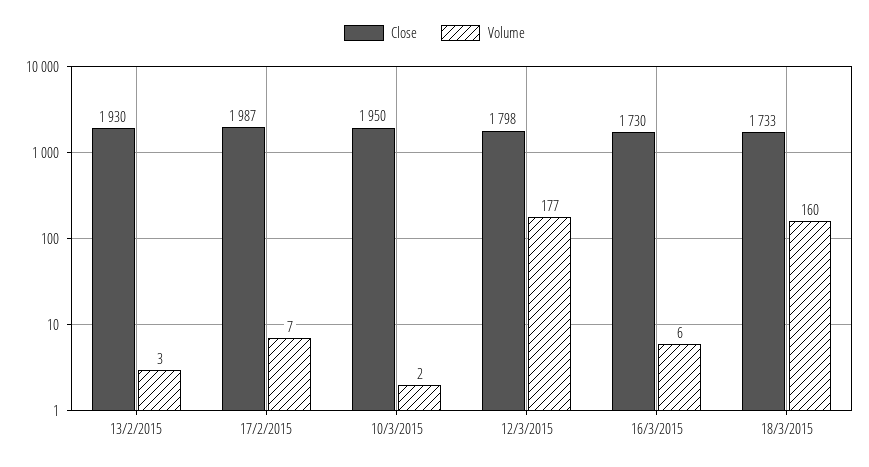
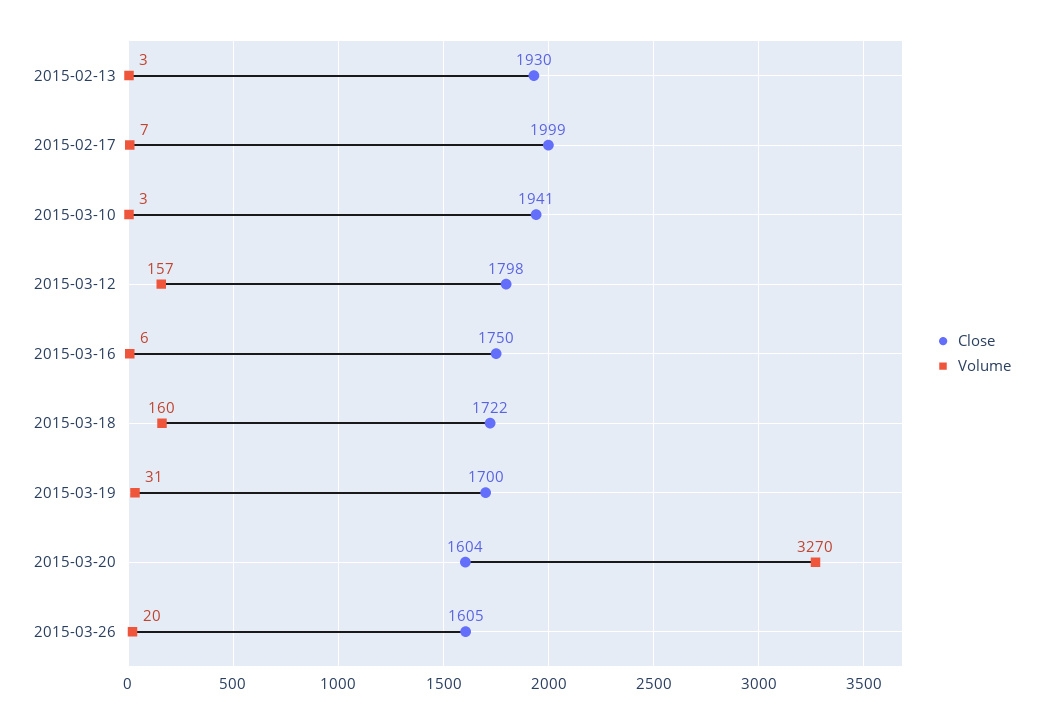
Close, 17/2/2015: 1987 -> 1999
Close, 10/3/2015: 1950 -> 1941
Volume, 10/3/2015: 2 -> 3
Volume, 12/3/2015: 177 -> 157
Close, 16/3/2015: 1730 -> 1750
Close, 18/3/2015: 1733 -> 1722
Close, 2015-03-19: none -> 1700
Volume, 2015-03-19: none -> 31
Close, 2015-03-20: none -> 1604
Volume, 2015-03-20: none -> 3270
Close, 2015-03-26: none -> 1605
Volume, 2015-03-26: none -> 20

